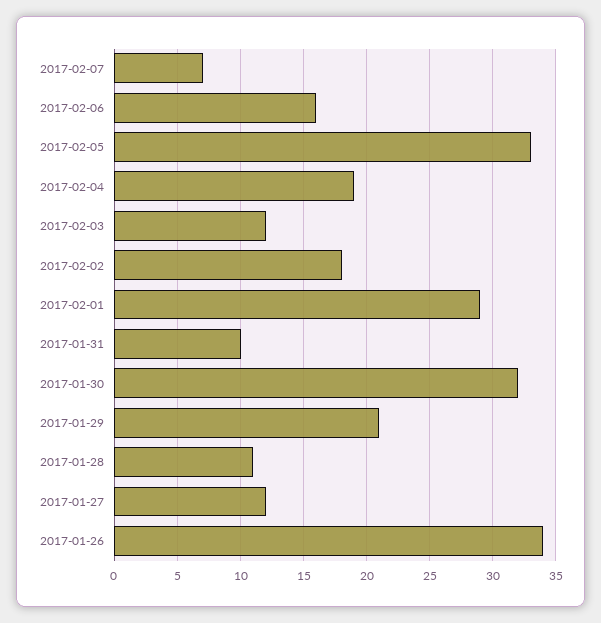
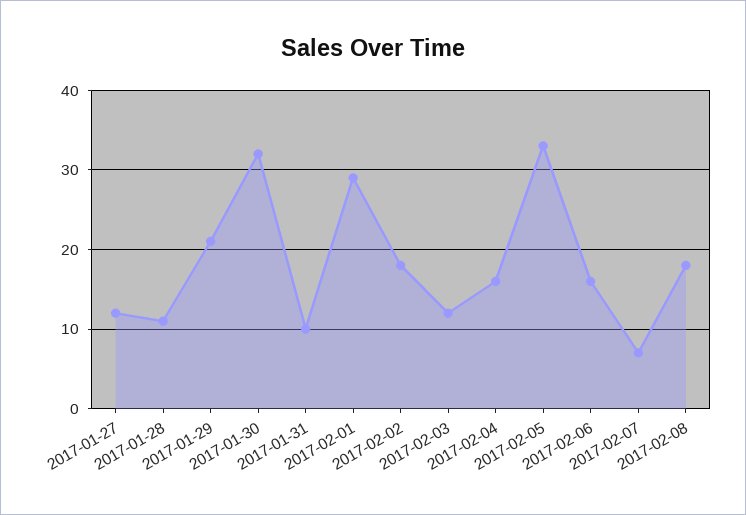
2017-02-04: 19 -> 16
2017-01-26: 34 -> none
2017-02-08: none -> 18

